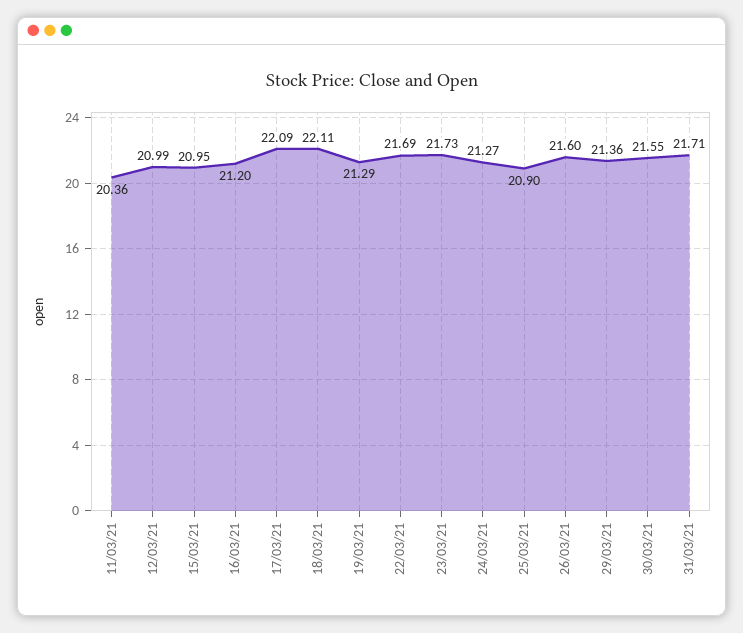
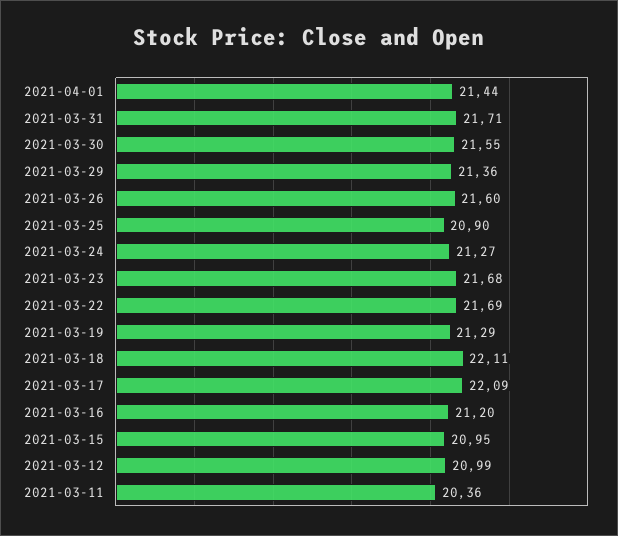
23/03/21: 21.73 -> 21.68
2021-04-01: none -> 21.44

